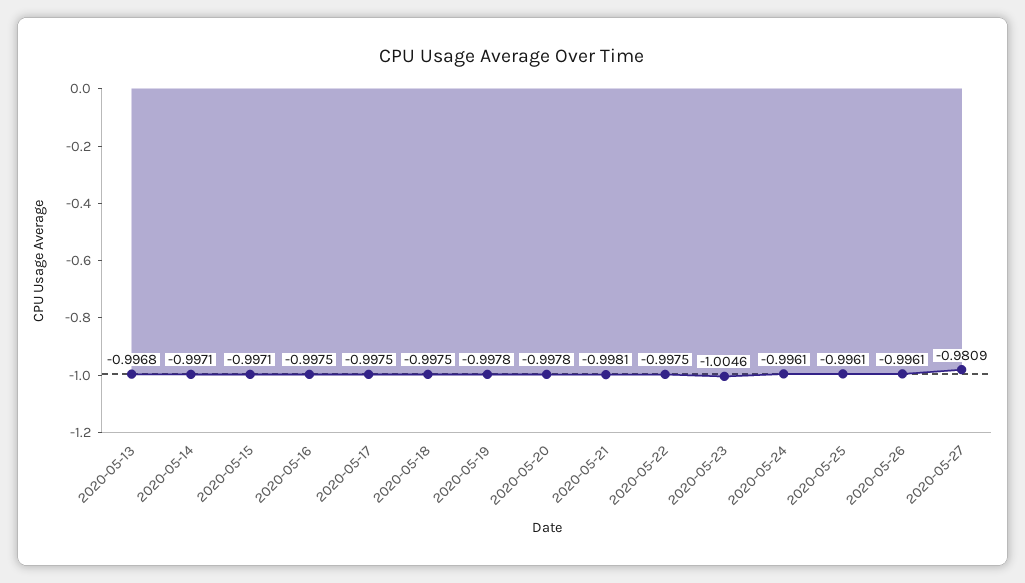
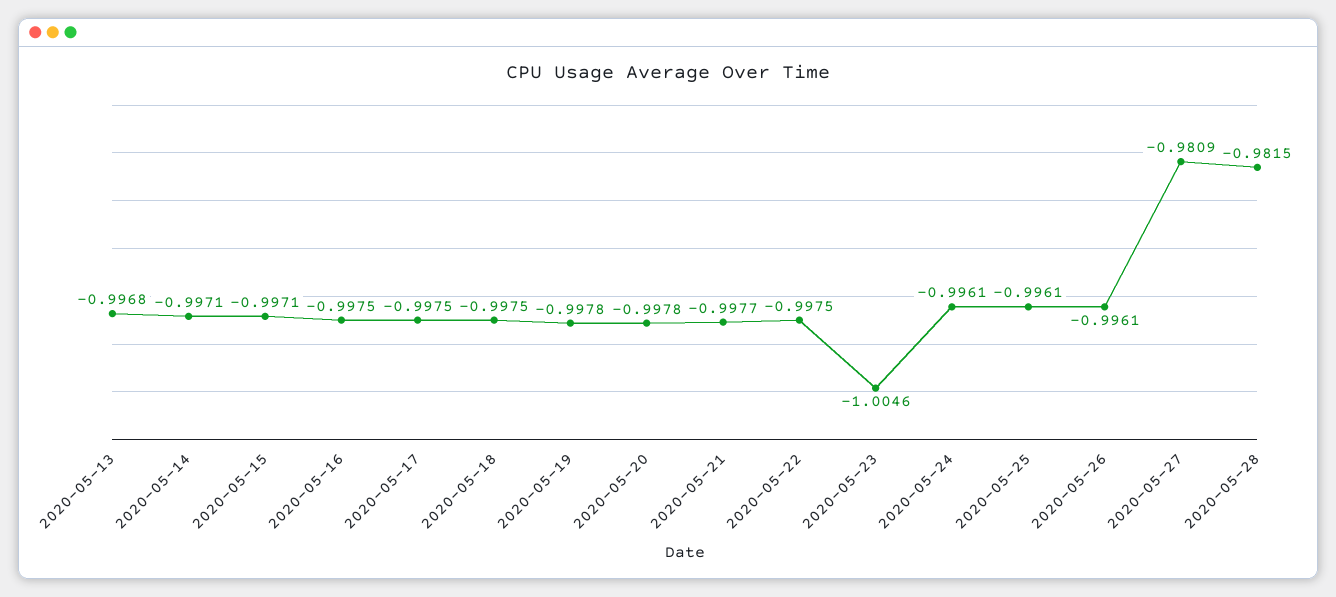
2020-05-21: -0.9981 -> -0.9977
2020-05-28: none -> -0.9815

